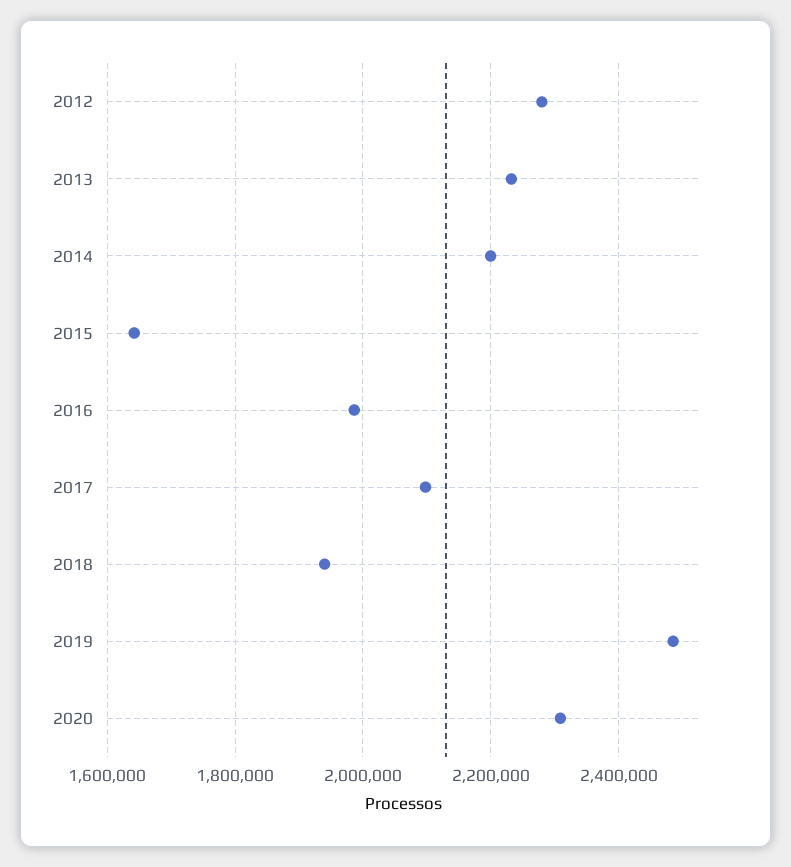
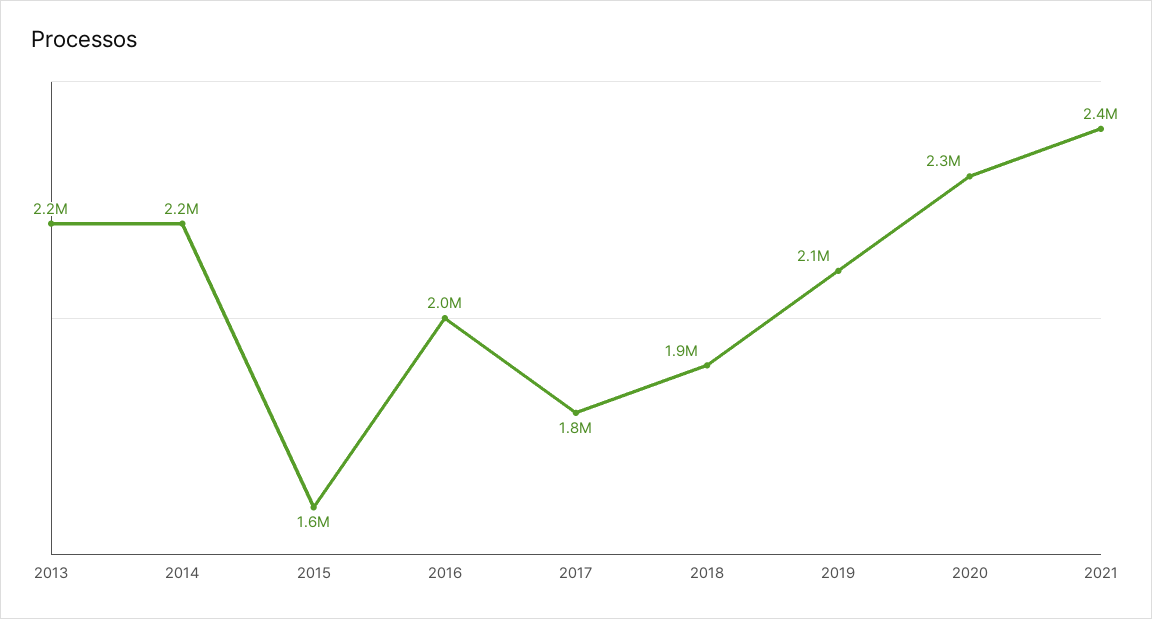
2012: 2280000 -> none
2017: 2100000 -> 1800000
2019: 2480000 -> 2100000
2021: none -> 2400000

